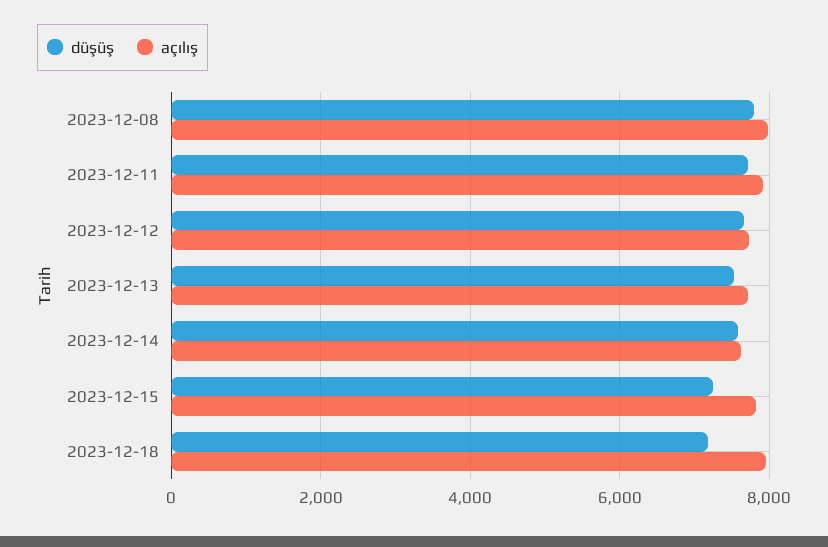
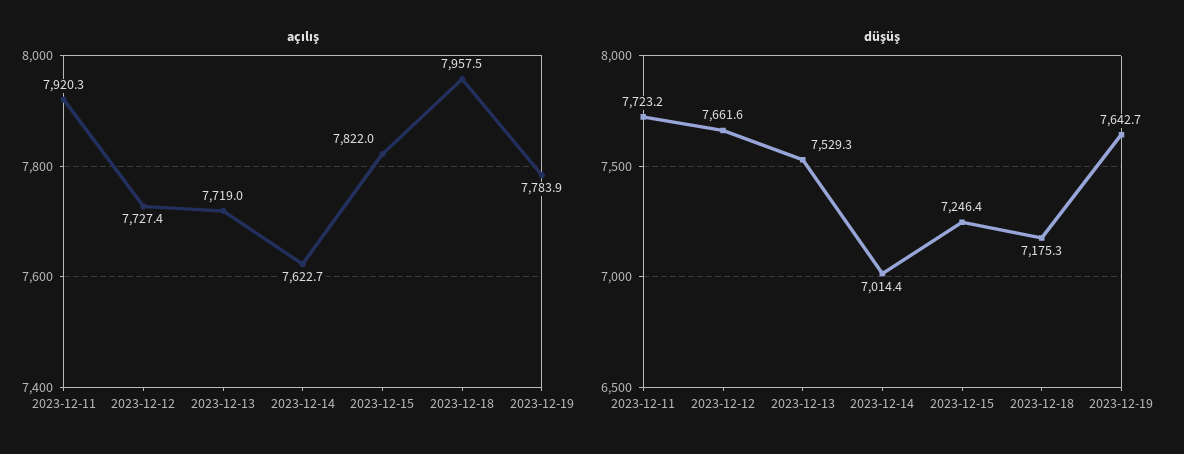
düşüş, 2023-12-08: 7800 -> none
açılış, 2023-12-08: 8000 -> none
düşüş, 2023-12-14: 7600 -> 7014.4
açılış, 2023-12-19: none -> 7783.9
düşüş, 2023-12-19: none -> 7642.7

